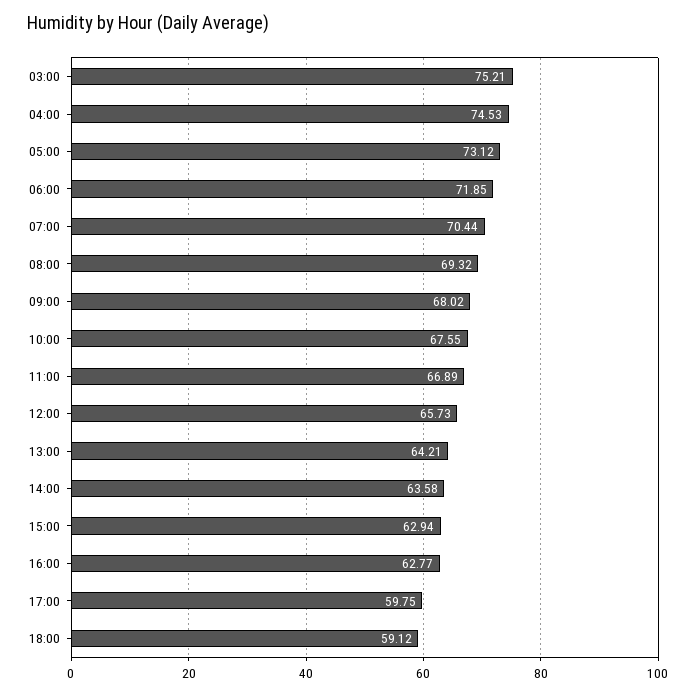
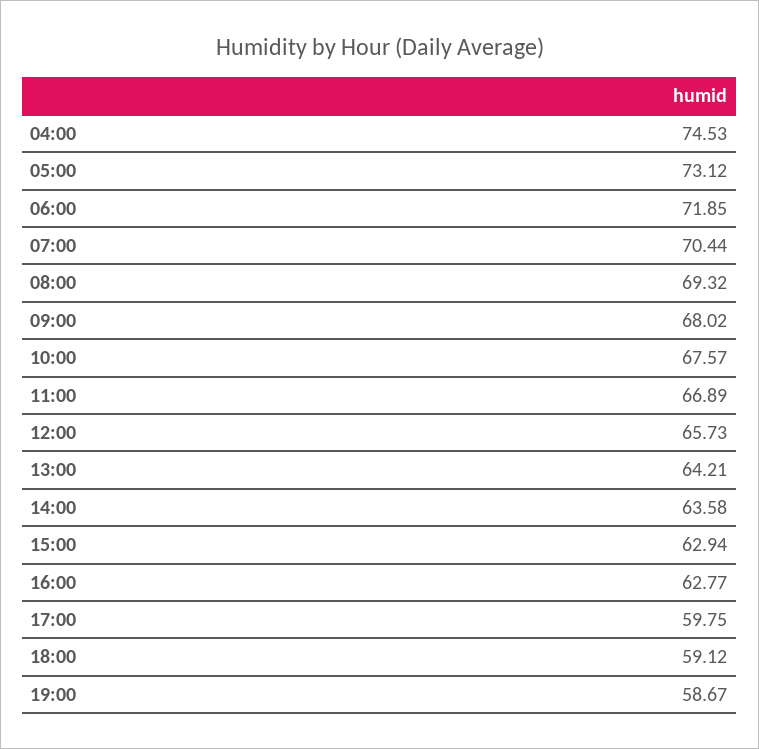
03:00: 75.21 -> none
10:00: 67.55 -> 67.57
19:00: none -> 58.67

